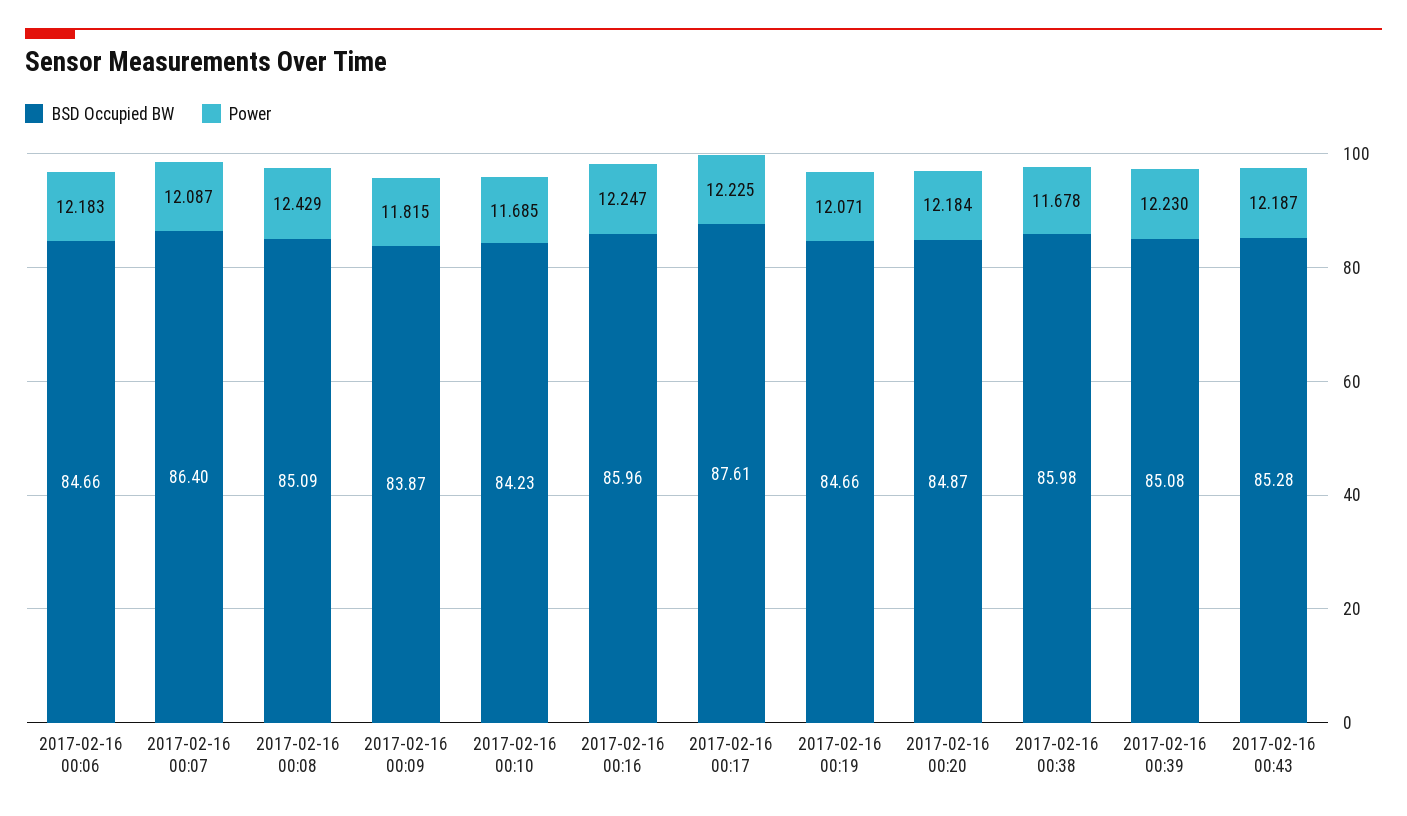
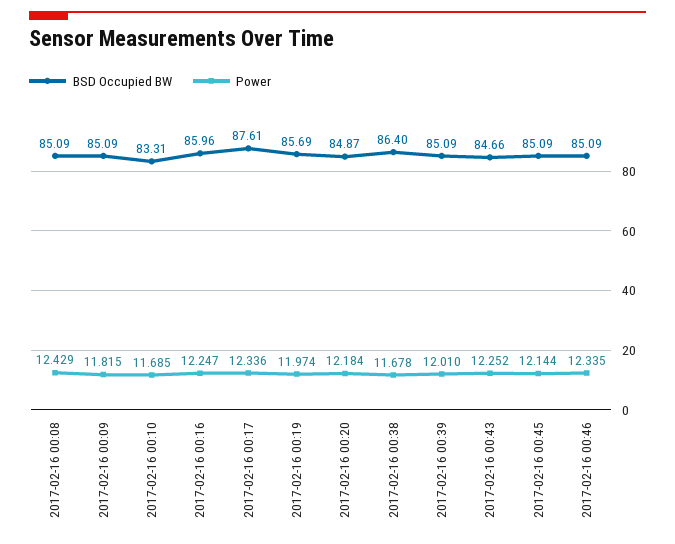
BSD Occupied BW, 2017-02-16 00:06: 84.66 -> none
Power, 2017-02-16 00:06: 12.183 -> none
BSD Occupied BW, 2017-02-16 00:07: 86.4 -> none
Power, 2017-02-16 00:07: 12.087 -> none
BSD Occupied BW, 2017-02-16 00:09: 83.87 -> 85.09
BSD Occupied BW, 2017-02-16 00:10: 84.23 -> 83.31
Power, 2017-02-16 00:17: 12.225 -> 12.336
BSD Occupied BW, 2017-02-16 00:19: 84.66 -> 85.69
Power, 2017-02-16 00:19: 12.071 -> 11.974
BSD Occupied BW, 2017-02-16 00:38: 85.98 -> 86.4
BSD Occupied BW, 2017-02-16 00:39: 85.08 -> 85.09
Power, 2017-02-16 00:39: 12.23 -> 12.01
BSD Occupied BW, 2017-02-16 00:43: 85.28 -> 84.66
Power, 2017-02-16 00:43: 12.187 -> 12.252
BSD Occupied BW, 2017-02-16 00:45: none -> 85.09
Power, 2017-02-16 00:45: none -> 12.144
BSD Occupied BW, 2017-02-16 00:46: none -> 85.09
Power, 2017-02-16 00:46: none -> 12.335

